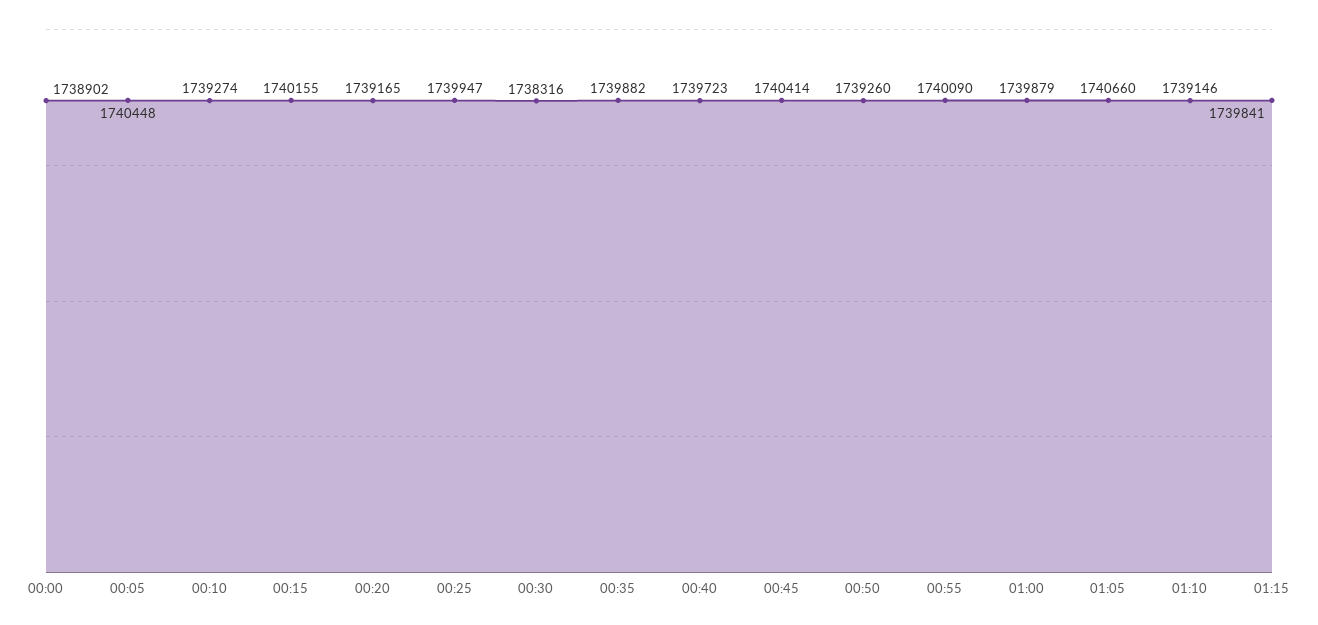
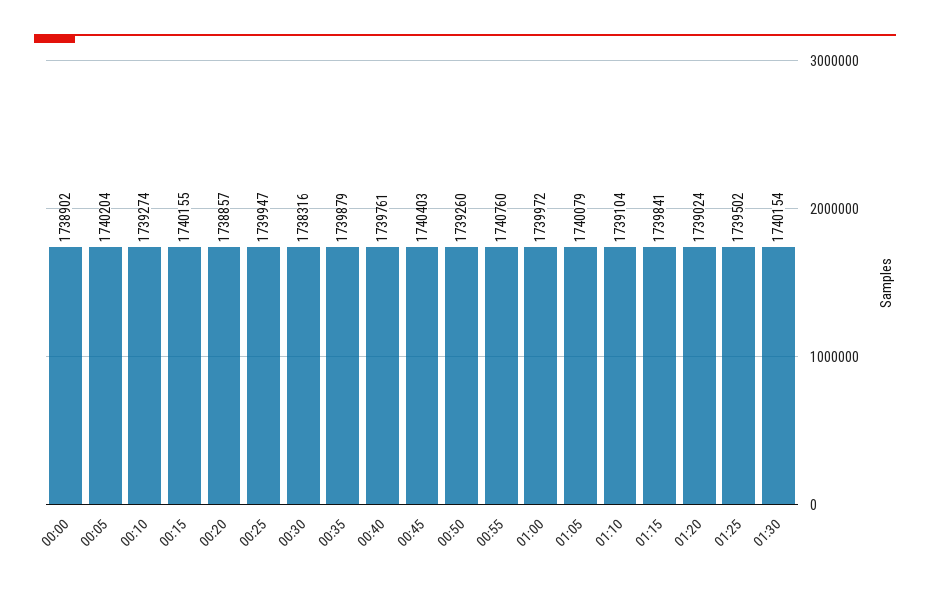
00:05: 1740448 -> 1740204
00:20: 1739165 -> 1738857
00:35: 1739882 -> 1739879
00:40: 1739723 -> 1739761
00:45: 1740414 -> 1740403
00:55: 1740090 -> 1740760
01:00: 1739879 -> 1739972
01:05: 1740660 -> 1740079
01:10: 1739146 -> 1739104
01:20: none -> 1739024
01:25: none -> 1739502
01:30: none -> 1740154

